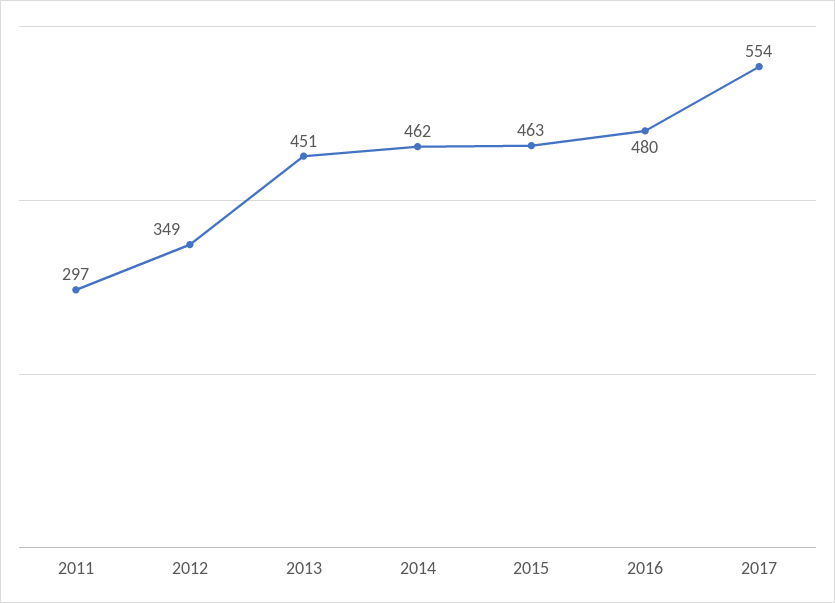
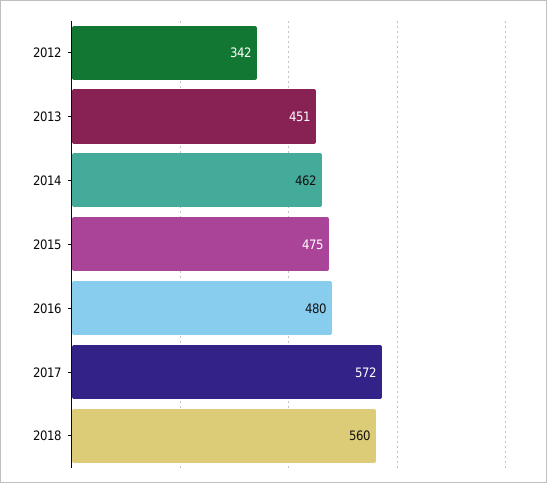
2011: 297 -> none
2012: 349 -> 342
2015: 463 -> 475
2017: 554 -> 572
2018: none -> 560

